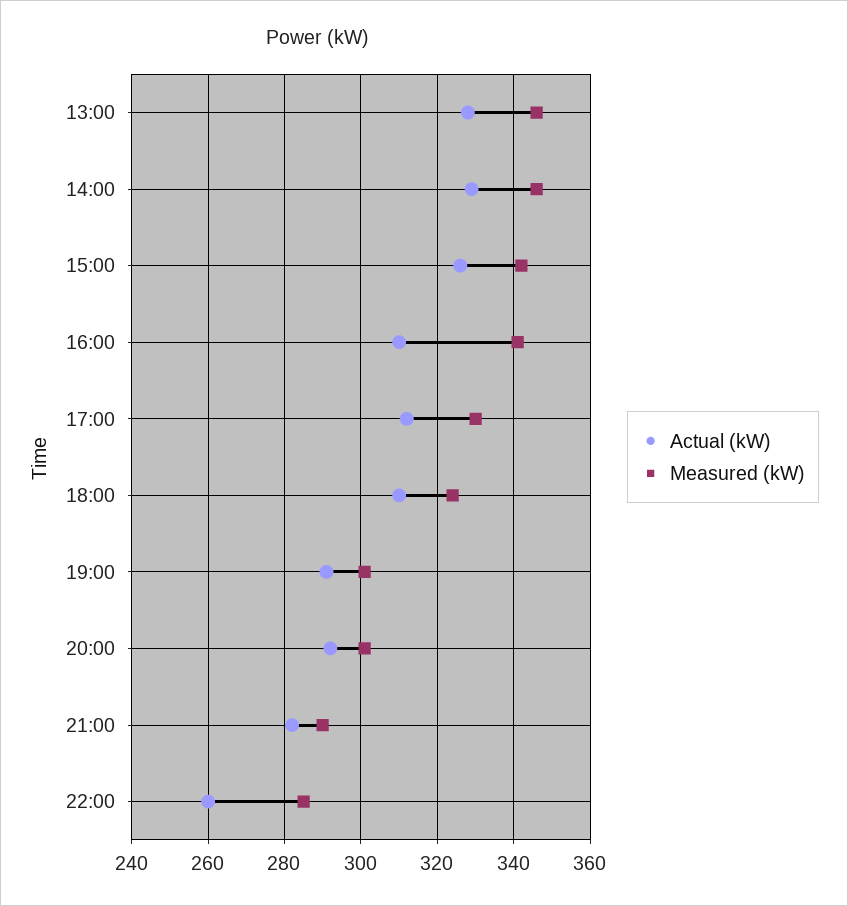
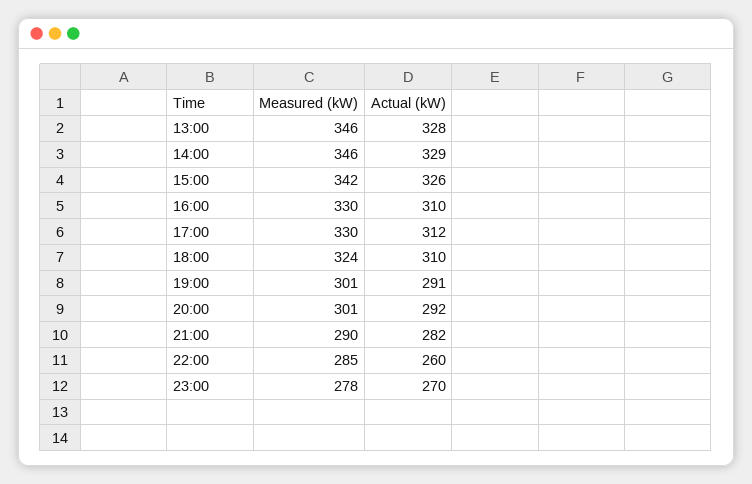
Measured (kW), 16:00: 340 -> 330
Measured (kW), 23:00: none -> 278
Actual (kW), 23:00: none -> 270

